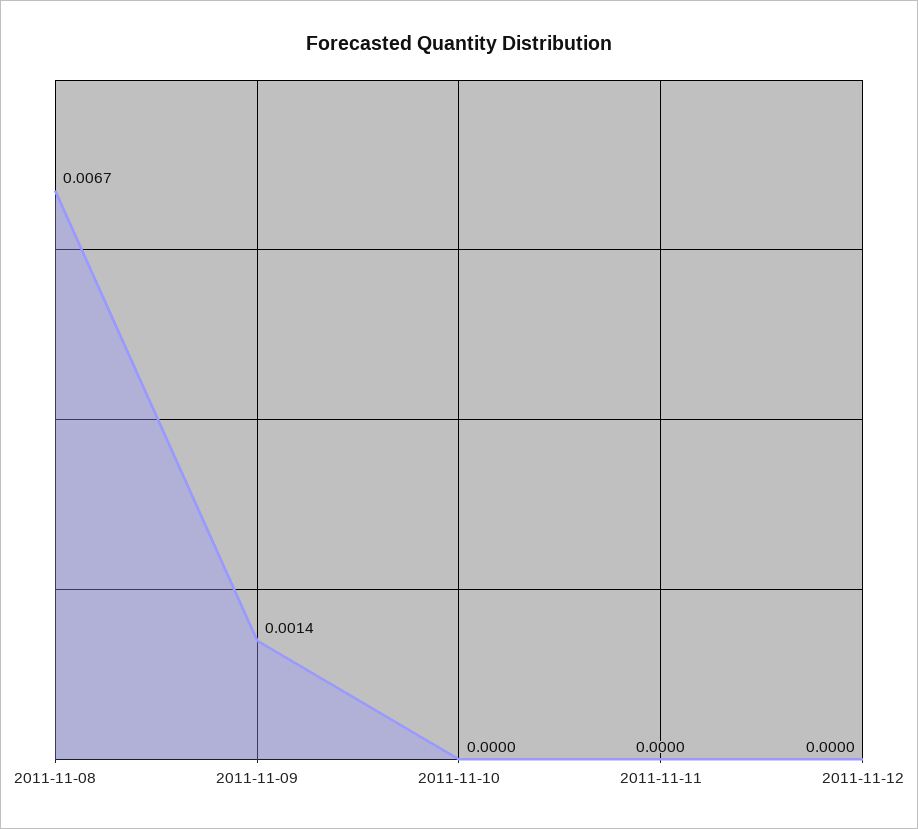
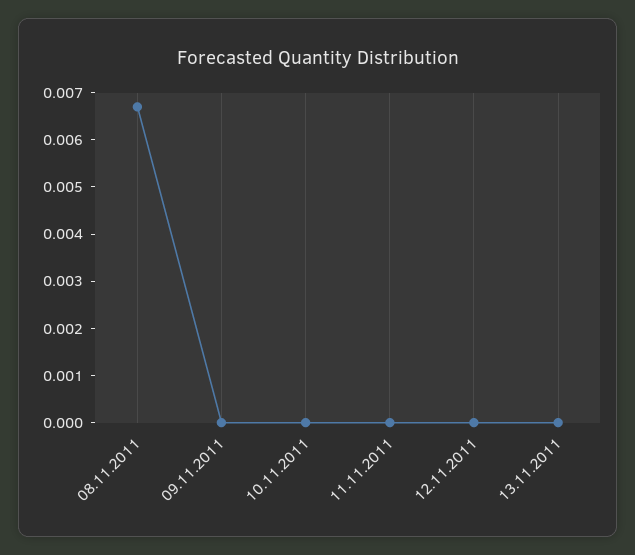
2011-11-09: 0.0014 -> 0
13.11.2011: none -> 0

